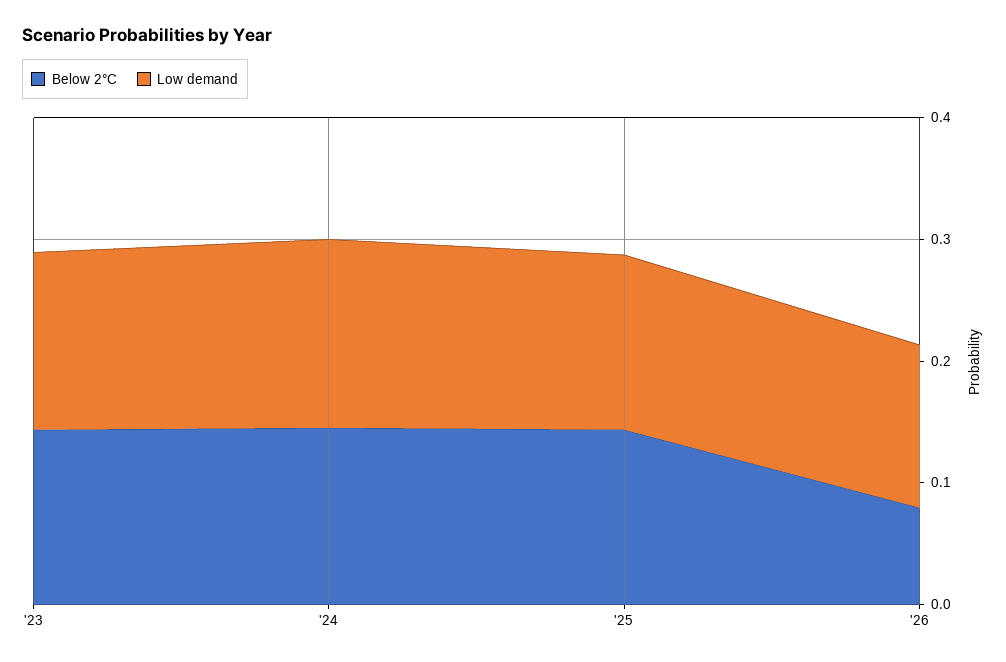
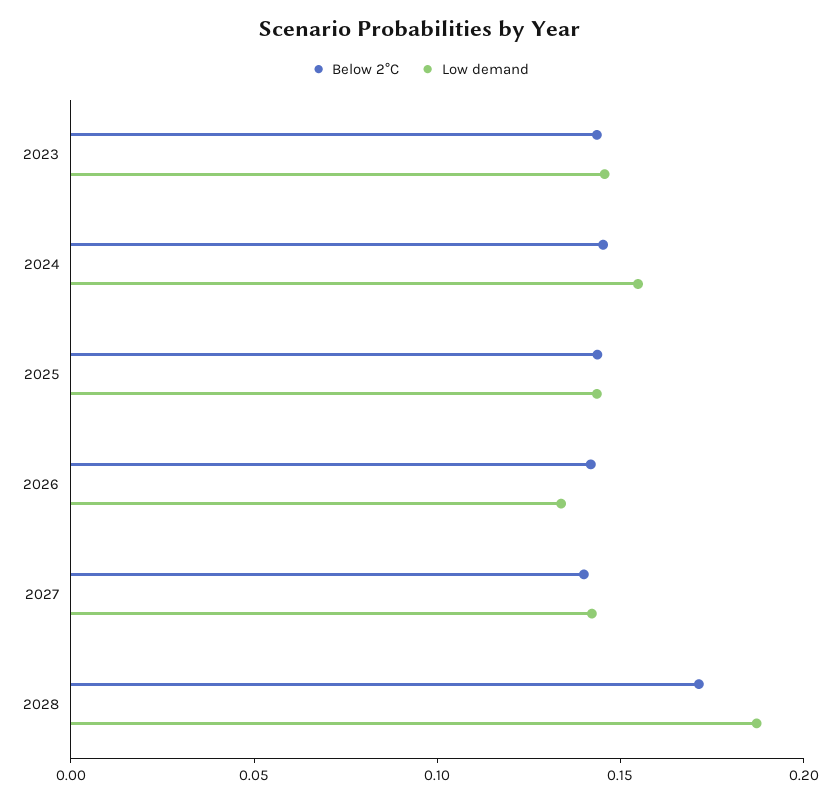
Below 2°C, '26: 0.08 -> 0.14
Below 2°C, 2027: none -> 0.14
Low demand, 2027: none -> 0.14
Below 2°C, 2028: none -> 0.17
Low demand, 2028: none -> 0.19

